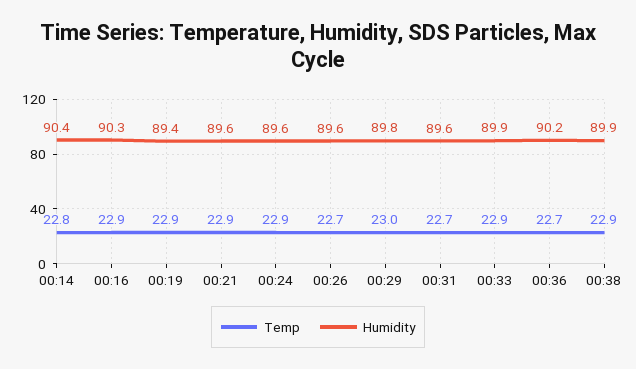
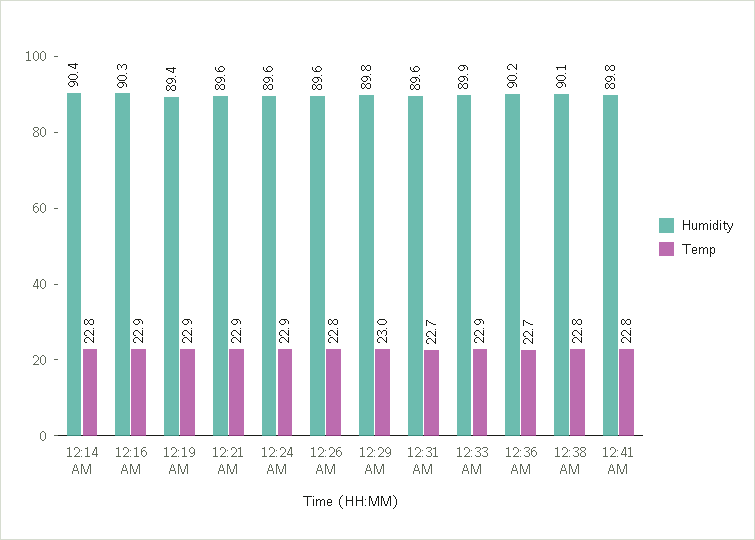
Temp, 00:26: 22.7 -> 22.8
Temp, 00:38: 22.9 -> 22.8
Humidity, 00:38: 89.9 -> 90.1
Humidity, 12:41 AM: none -> 89.8
Temp, 12:41 AM: none -> 22.8

